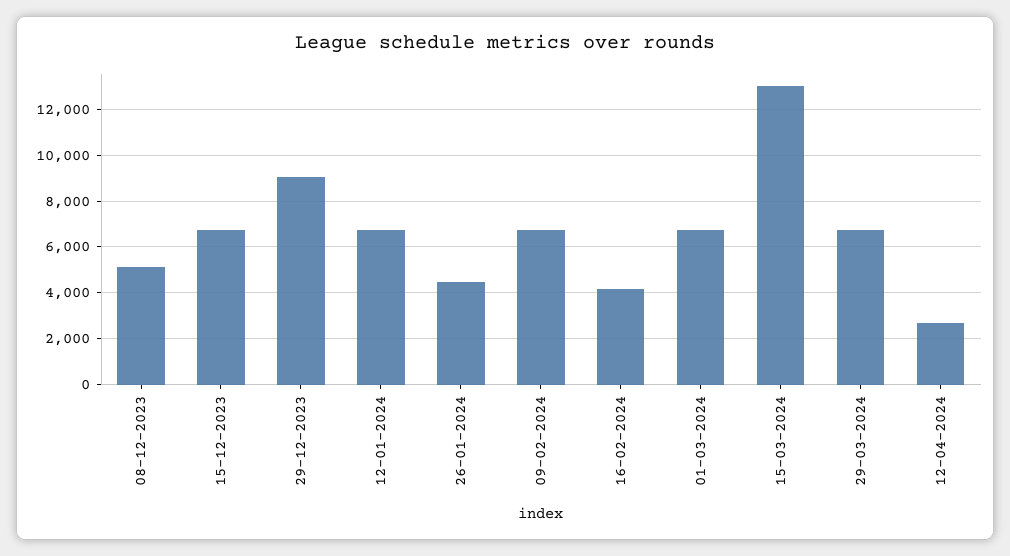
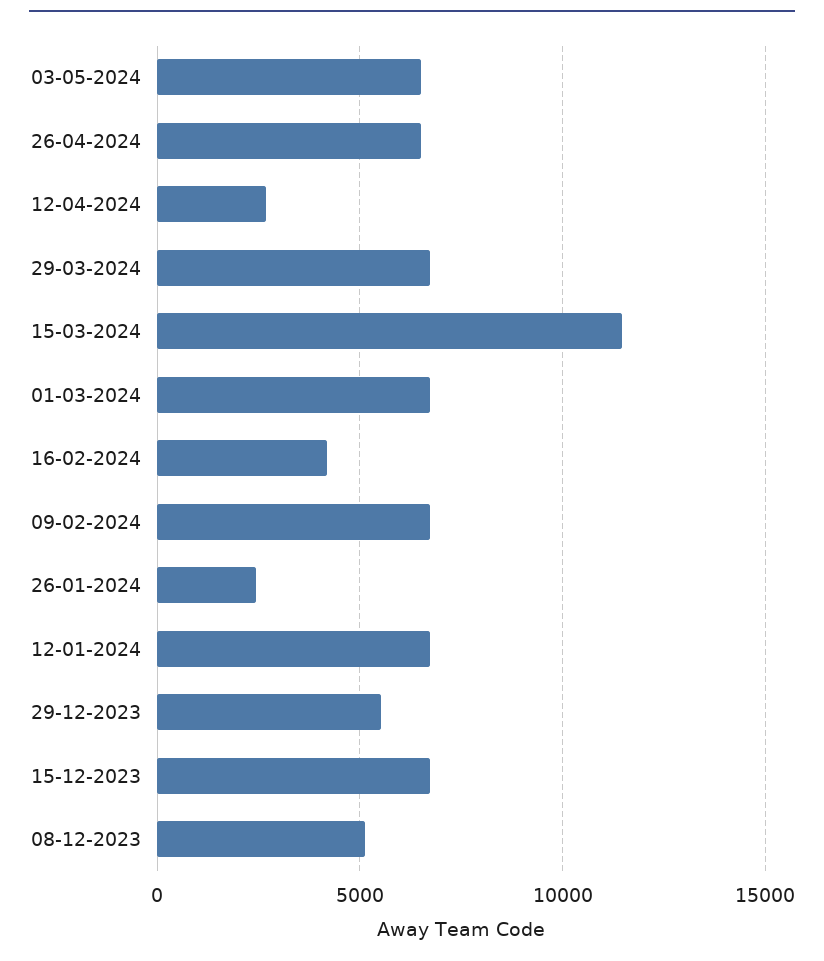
29-12-2023: 9000 -> 5500
26-01-2024: 4500 -> 2500
15-03-2024: 13000 -> 11500
03-05-2024: none -> 6500
26-04-2024: none -> 6500

